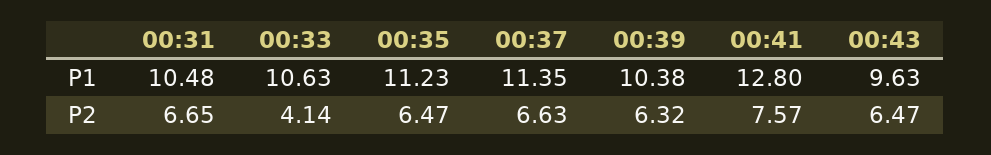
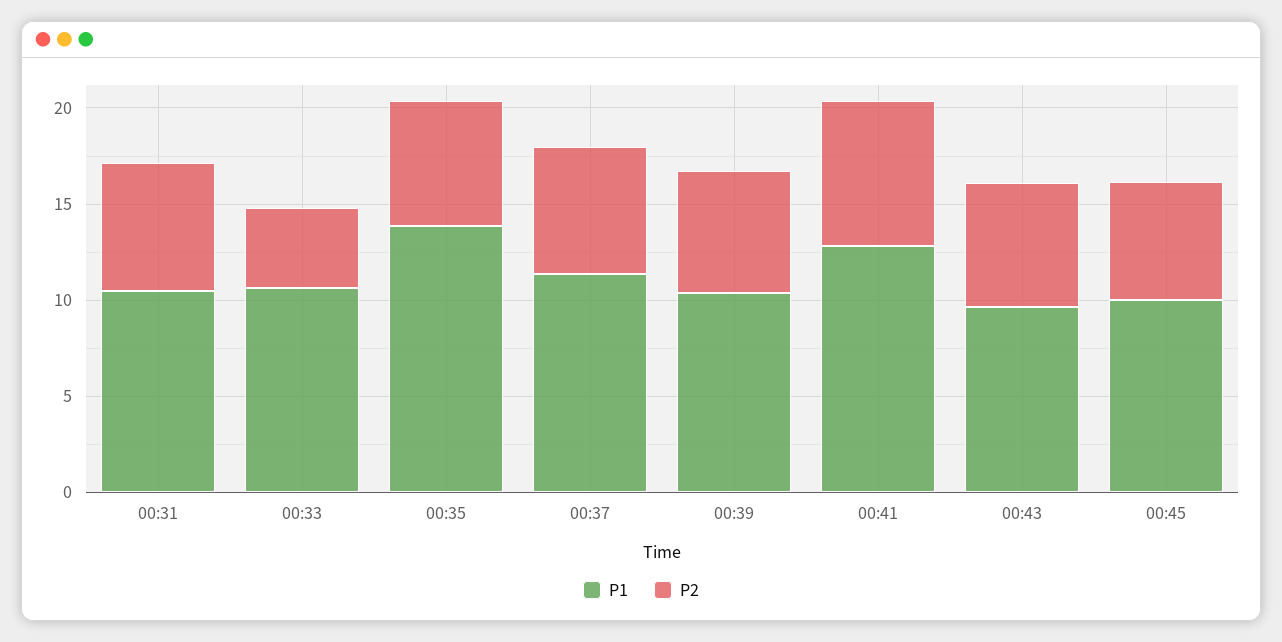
P1, 00:35: 11.23 -> 14
P1, 00:45: none -> 10
P2, 00:45: none -> 6

